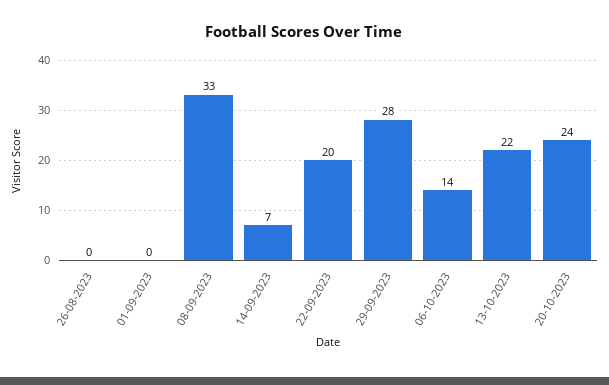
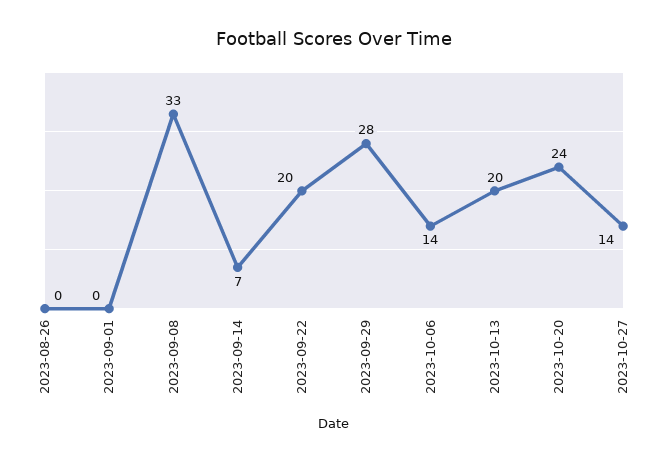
13-10-2023: 22 -> 20
2023-10-27: none -> 14

